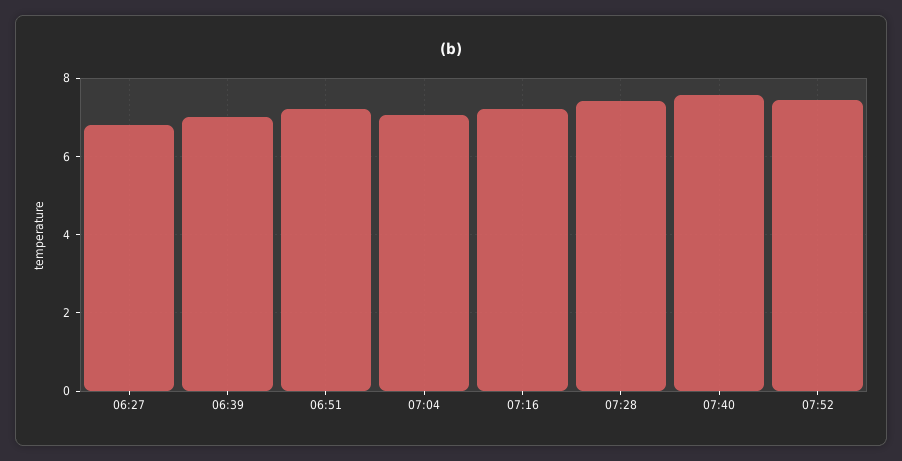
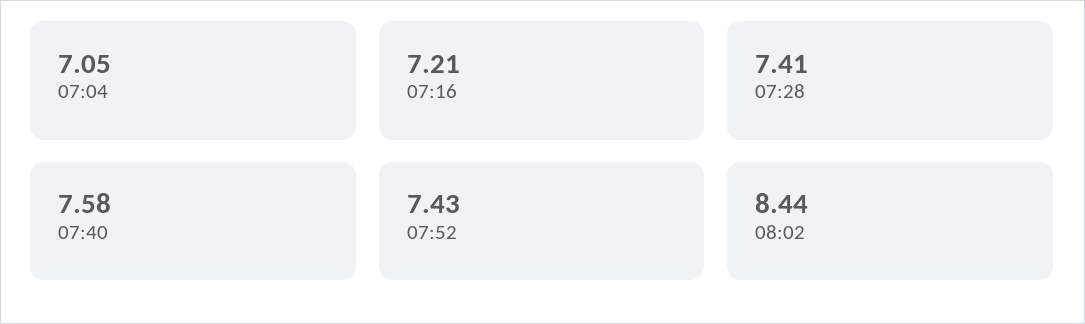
06:27: 6.8 -> none
06:39: 7 -> none
06:51: 7.2 -> none
08:02: none -> 8.44

